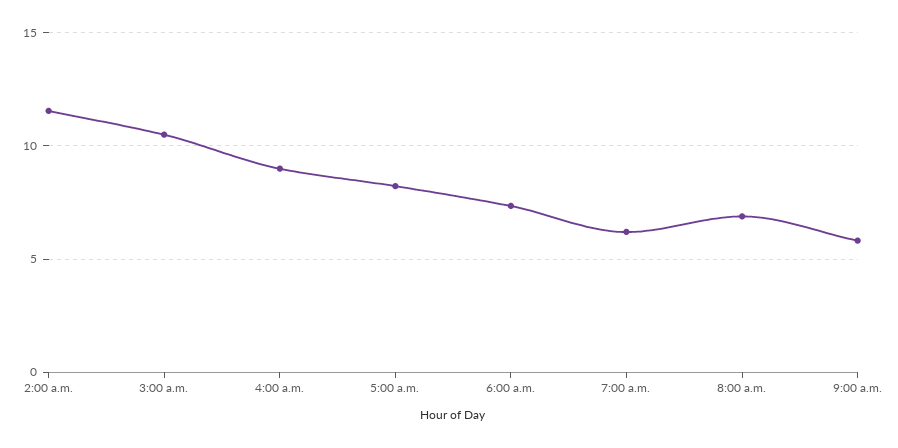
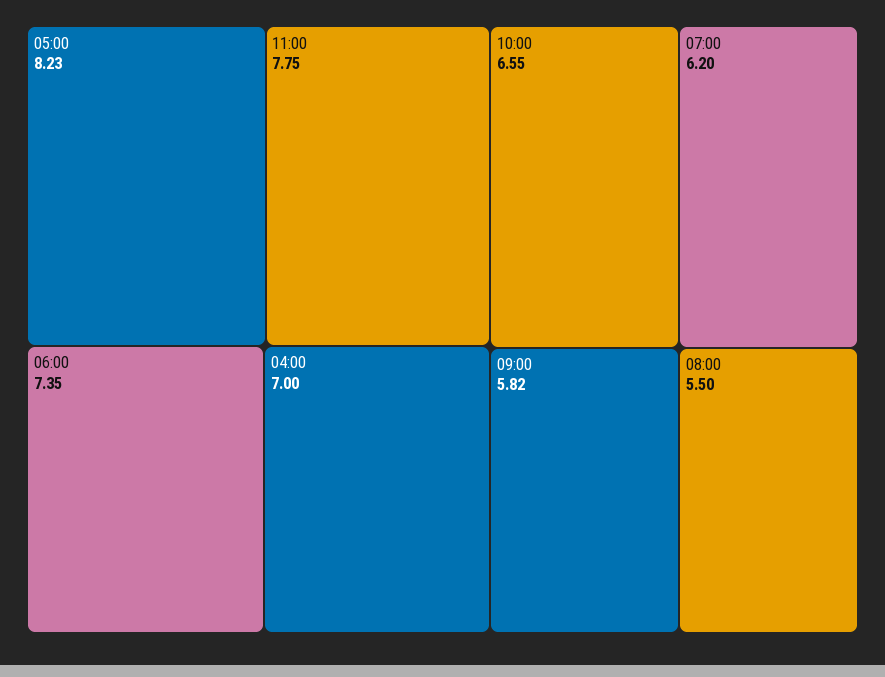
2:00 a.m.: 11.5 -> none
3:00 a.m.: 10.5 -> none
4:00 a.m.: 9 -> 7
8:00 a.m.: 7 -> 5.5
11:00: none -> 7.75
10:00: none -> 6.55

